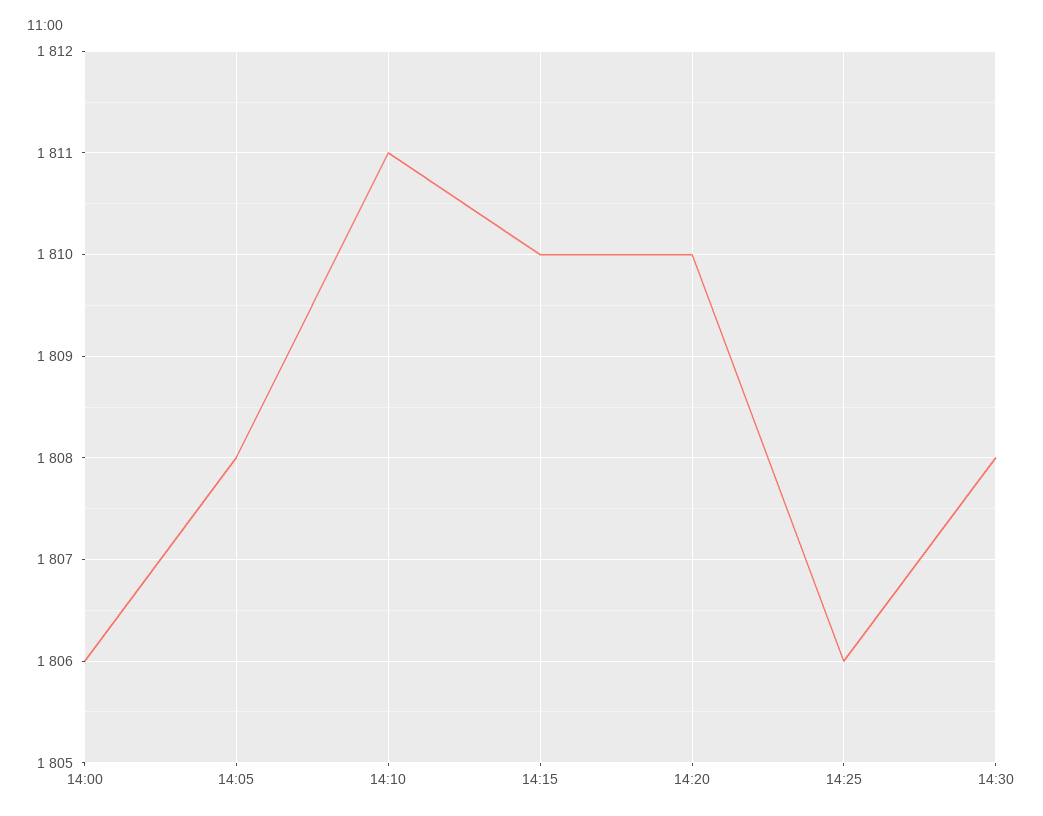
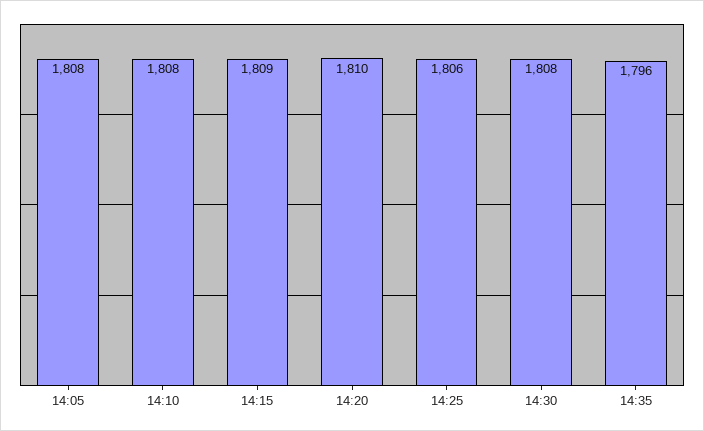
14:00: 1806 -> none
14:10: 1811 -> 1808
14:15: 1810 -> 1809
14:35: none -> 1796

